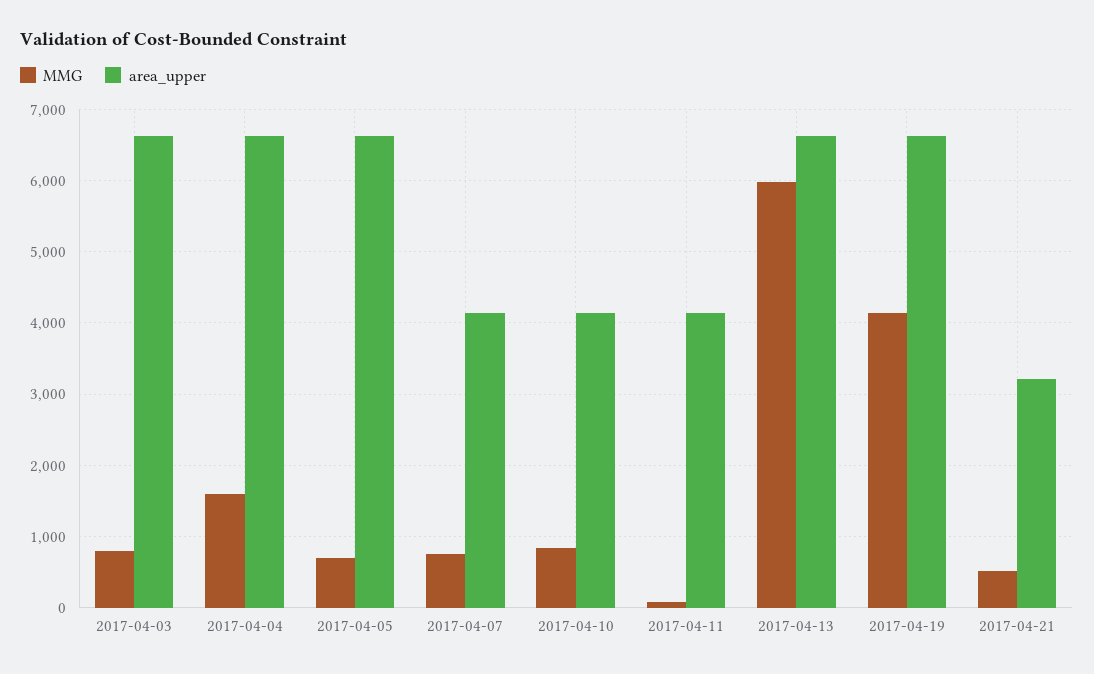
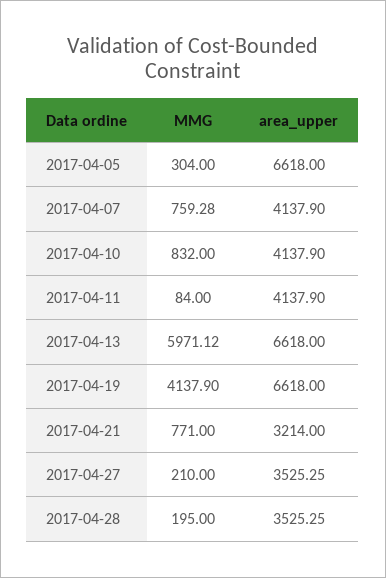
MMG, 2017-04-03: 800 -> none
area_upper, 2017-04-03: 6600 -> none
MMG, 2017-04-04: 1600 -> none
area_upper, 2017-04-04: 6600 -> none
MMG, 2017-04-05: 700 -> 304
MMG, 2017-04-21: 500 -> 771
MMG, 2017-04-27: none -> 210
area_upper, 2017-04-27: none -> 3525.25
MMG, 2017-04-28: none -> 195
area_upper, 2017-04-28: none -> 3525.25

